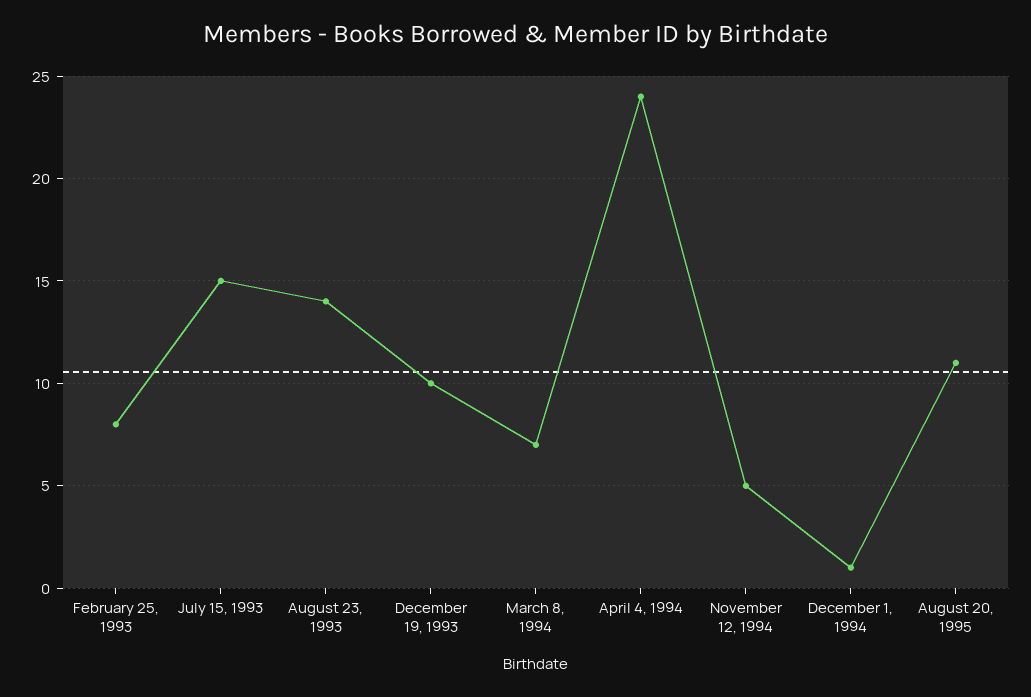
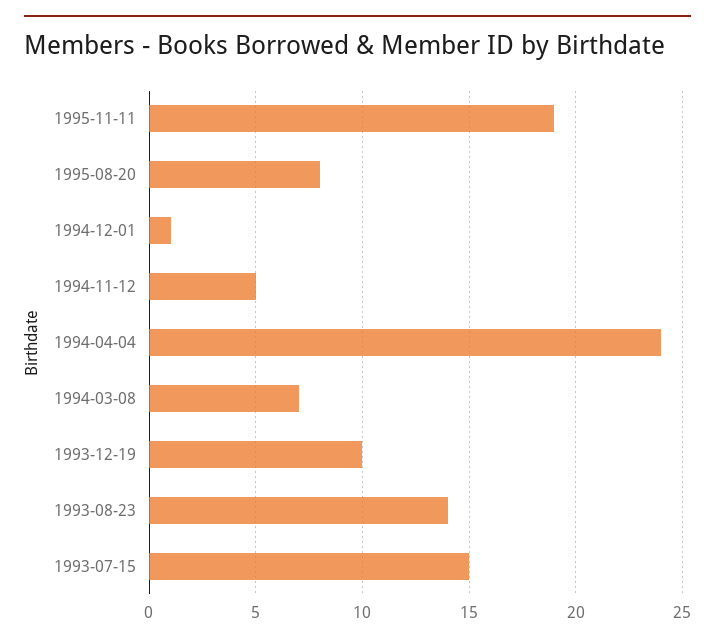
February 25, 1993: 8 -> none
August 20, 1995: 11 -> 8
1995-11-11: none -> 19

